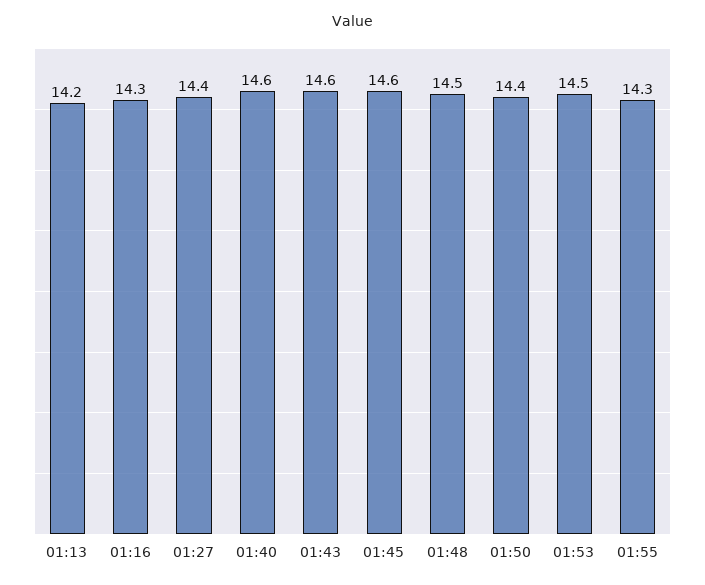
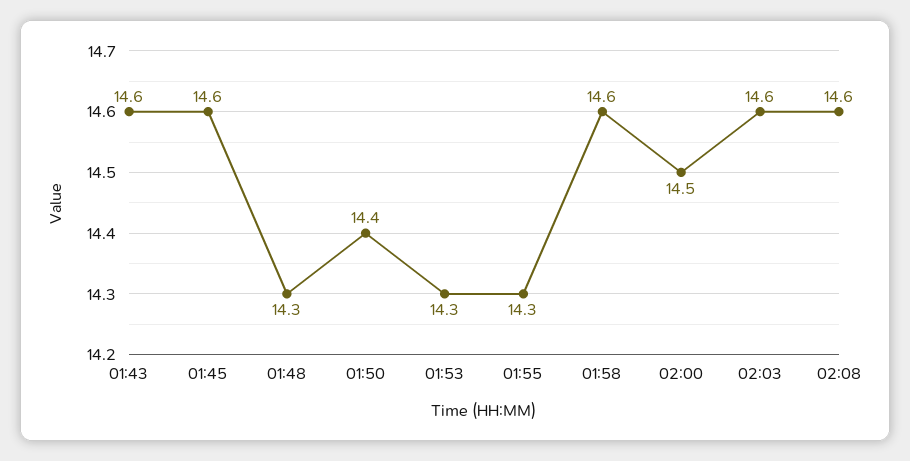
01:13: 14.2 -> none
01:16: 14.3 -> none
01:27: 14.4 -> none
01:40: 14.6 -> none
01:48: 14.5 -> 14.3
01:53: 14.5 -> 14.3
01:58: none -> 14.6
02:00: none -> 14.5
02:03: none -> 14.6
02:08: none -> 14.6

